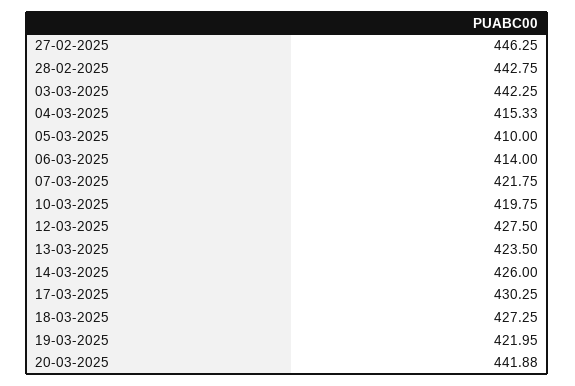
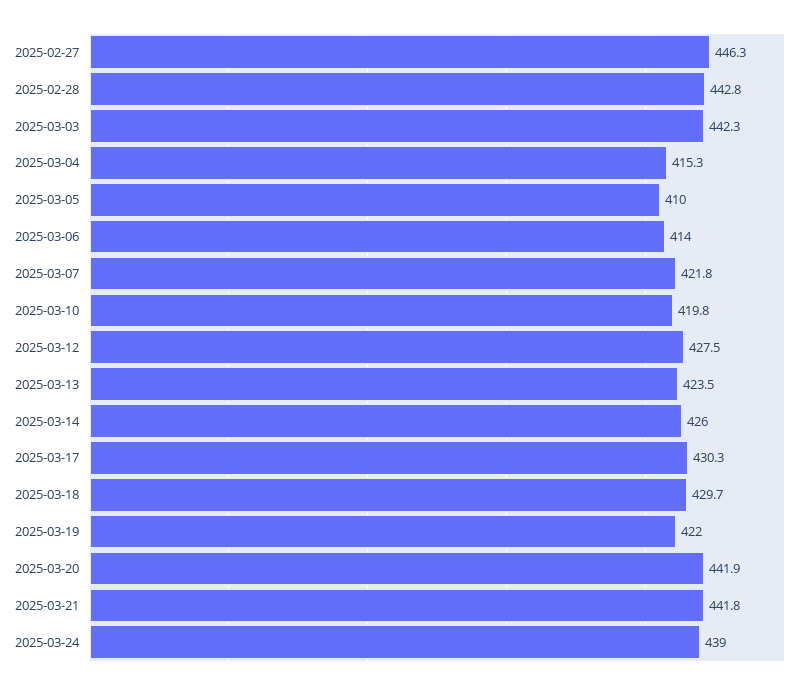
18-03-2025: 427.25 -> 429.7
2025-03-21: none -> 441.8
2025-03-24: none -> 439

